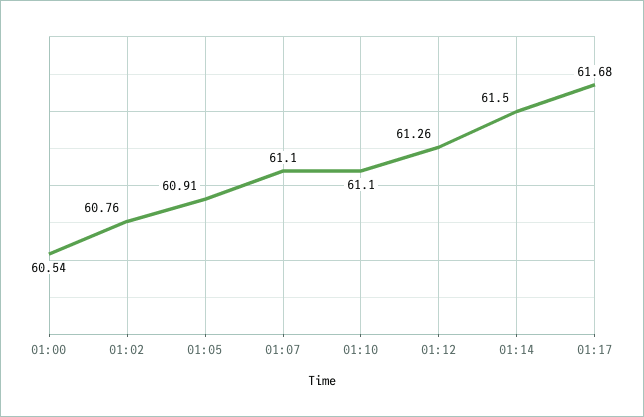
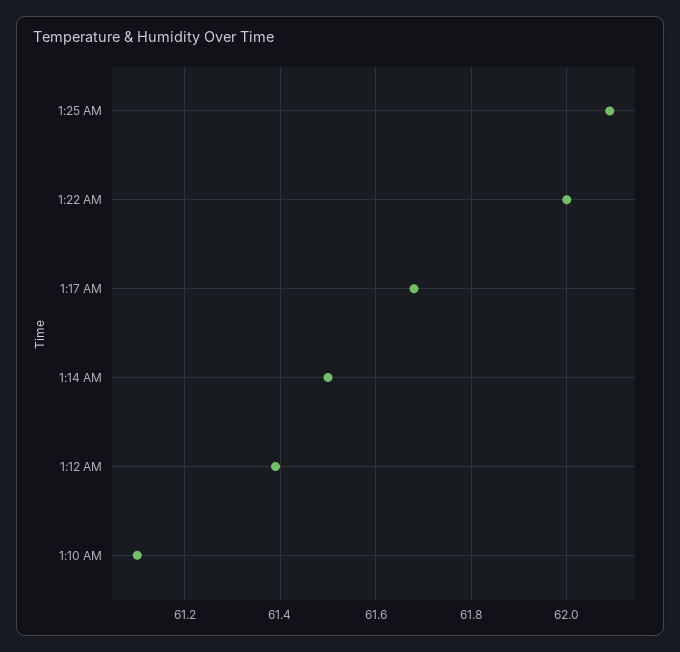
01:00: 60.54 -> none
01:02: 60.76 -> none
01:05: 60.91 -> none
01:07: 61.1 -> none
01:12: 61.26 -> 61.4
1:25 AM: none -> 62.1
1:22 AM: none -> 62

